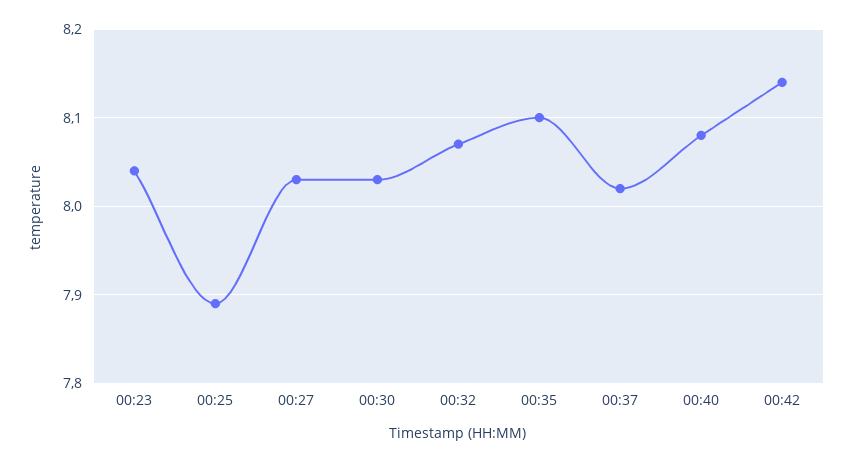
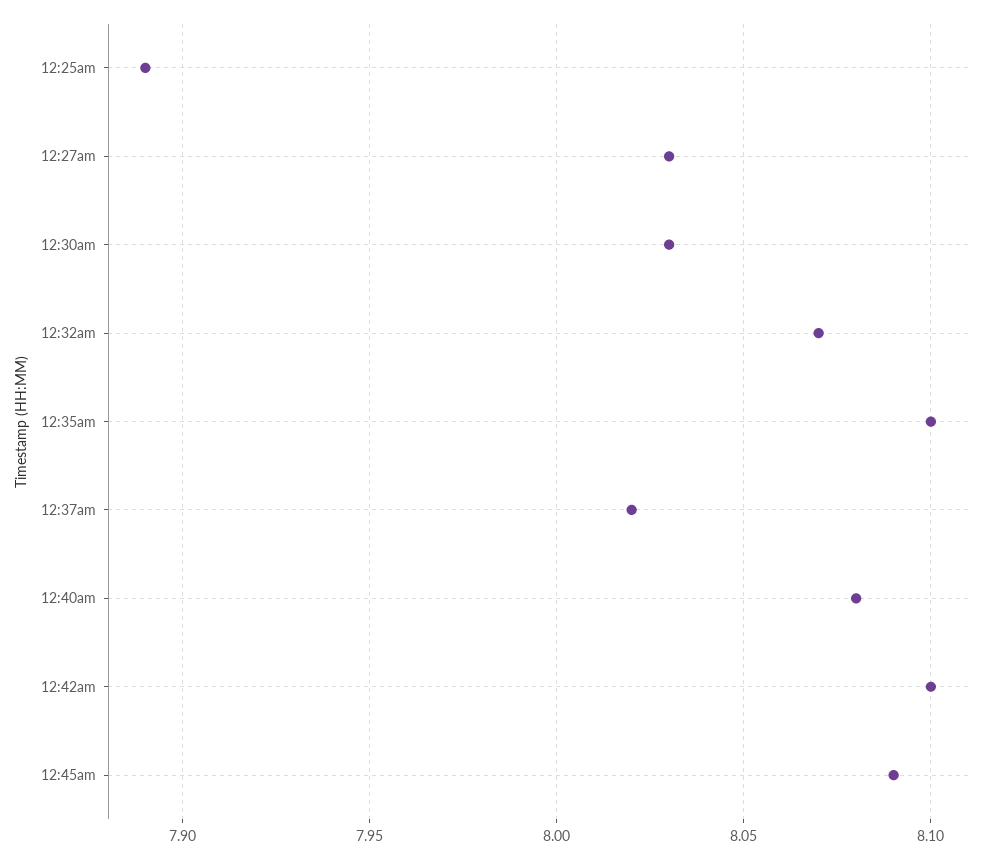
00:23: 8.04 -> none
00:42: 8.14 -> 8.1
12:45am: none -> 8.09

